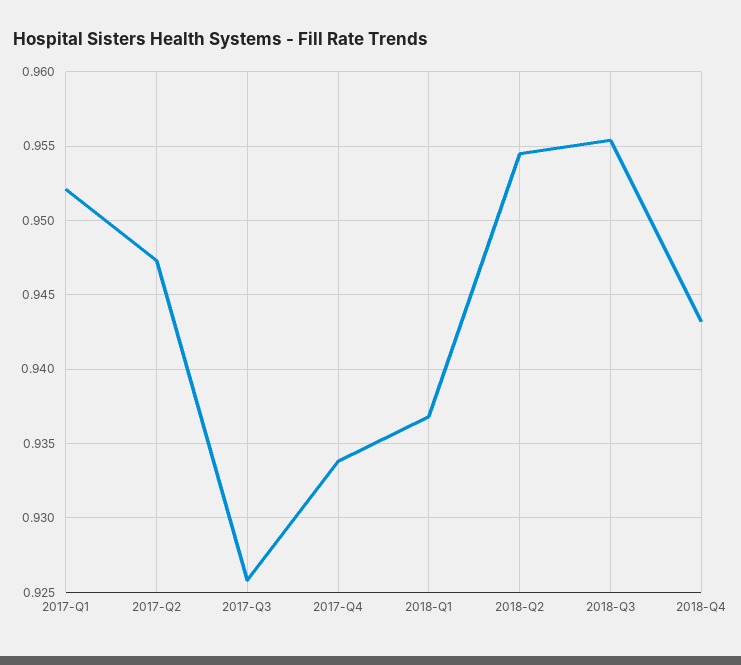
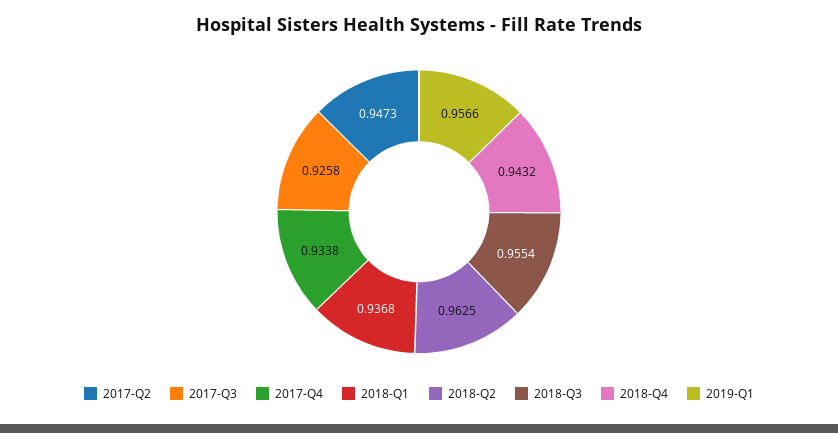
2017-Q1: 0.952 -> none
2018-Q2: 0.9545 -> 0.9625
2019-Q1: none -> 0.9566

